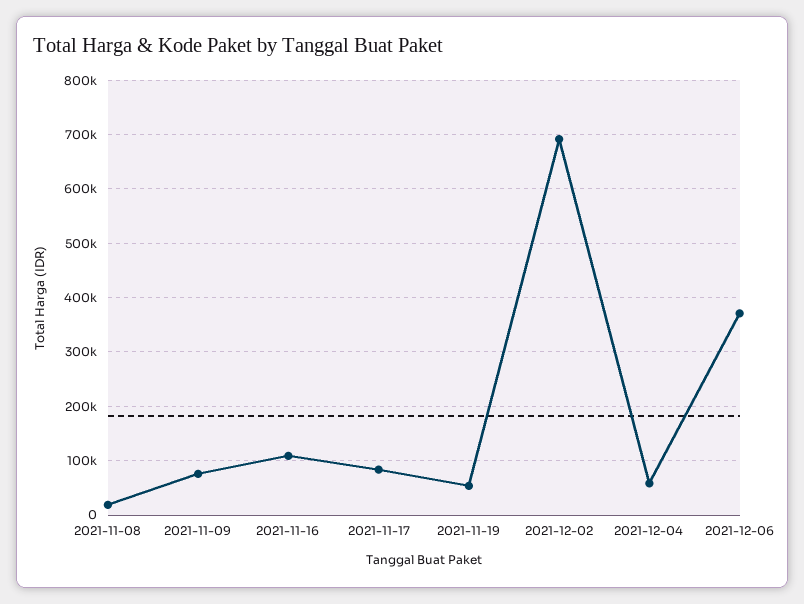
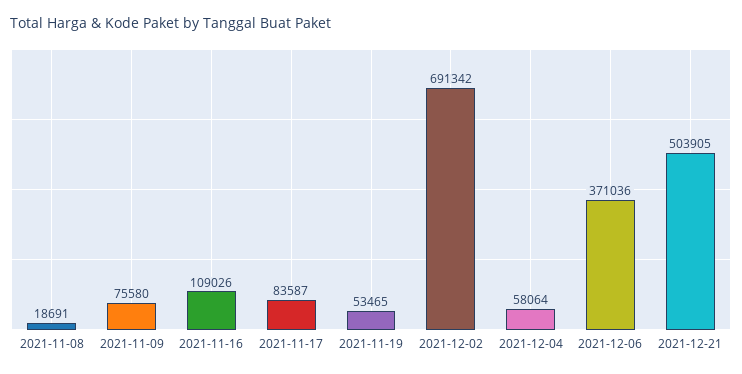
2021-12-21: none -> 503905

